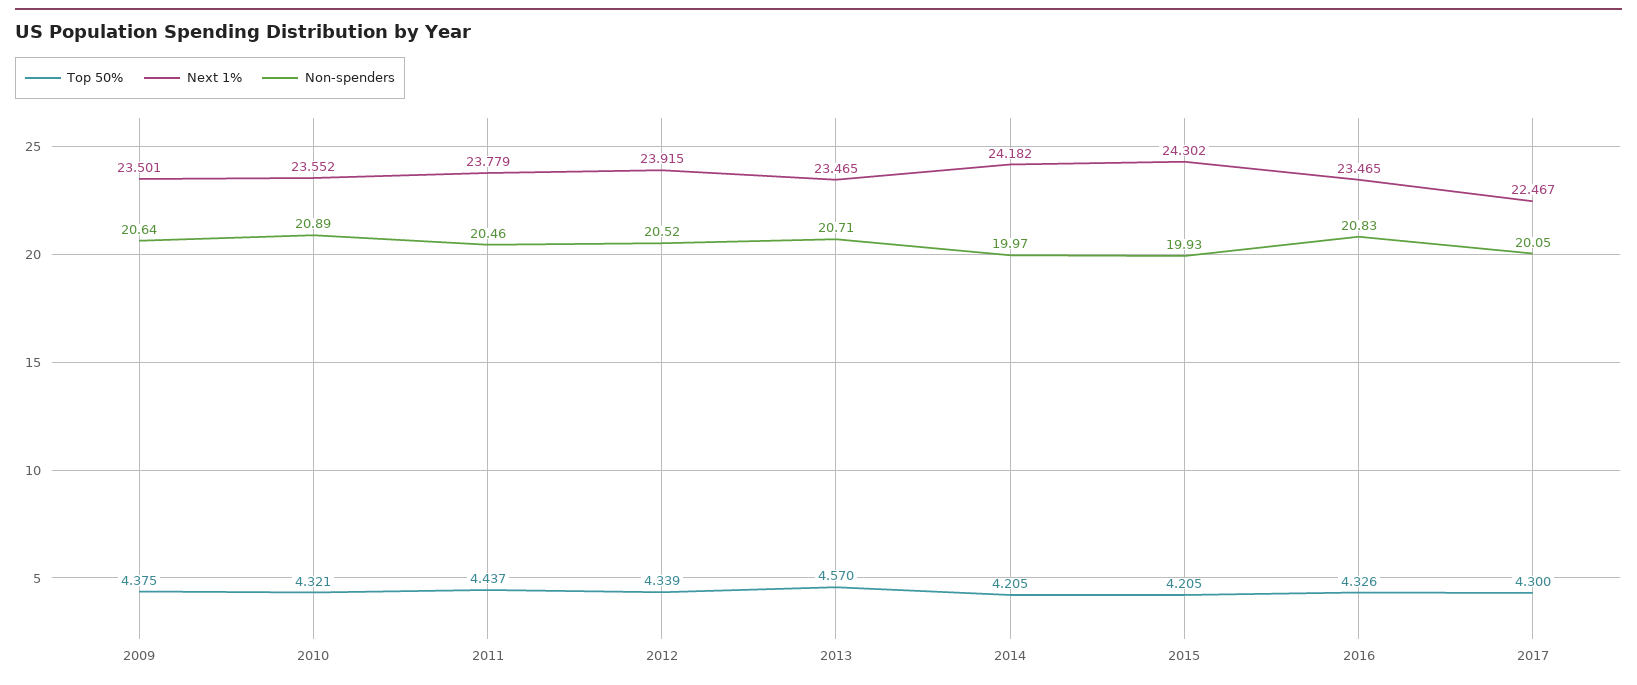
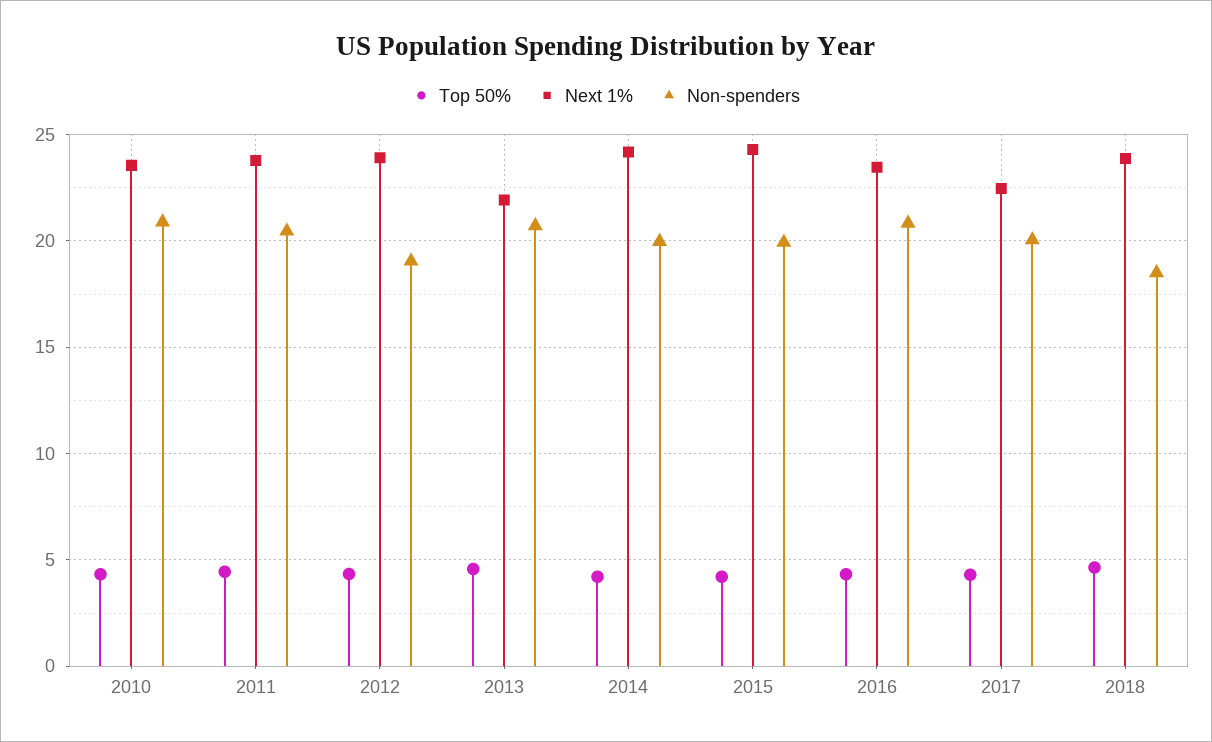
Top 50%, 2009: 4.375 -> none
Next 1%, 2009: 23.501 -> none
Non-spenders, 2009: 20.64 -> none
Non-spenders, 2012: 20.52 -> 19
Next 1%, 2013: 23.465 -> 22
Top 50%, 2018: none -> 4.5
Next 1%, 2018: none -> 24
Non-spenders, 2018: none -> 18.5

